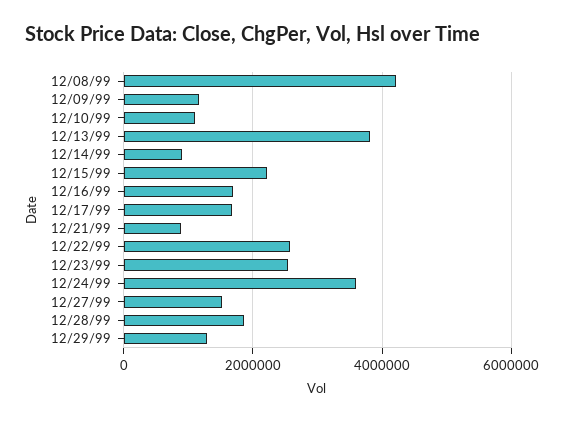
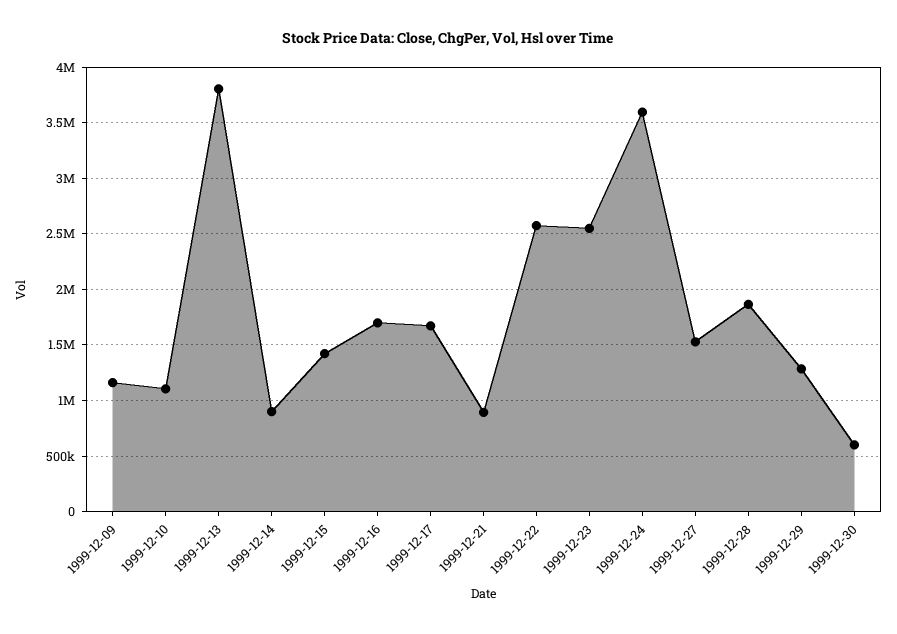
12/08/99: 4200000 -> none
12/15/99: 2200000 -> 1400000
1999-12-30: none -> 600000

